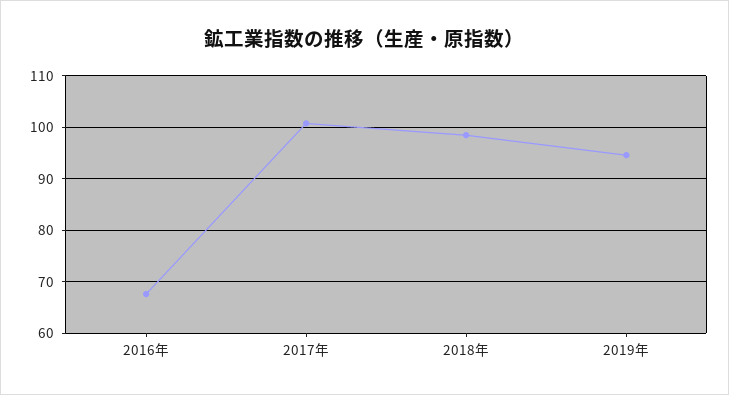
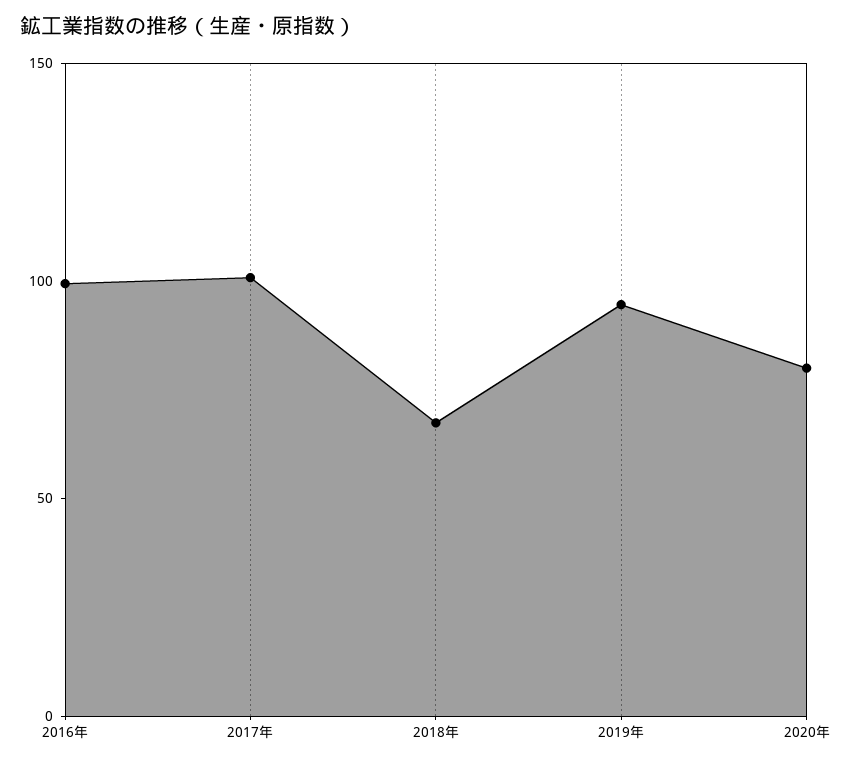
2016年: 68 -> 100
2018年: 98 -> 70
2020年: none -> 80

